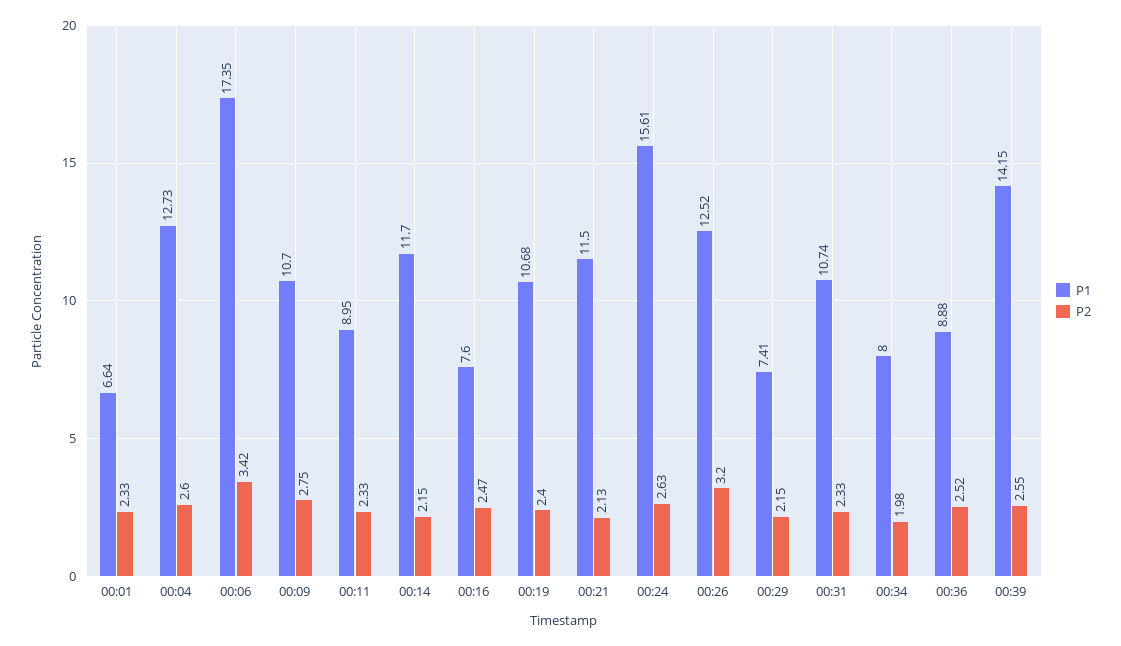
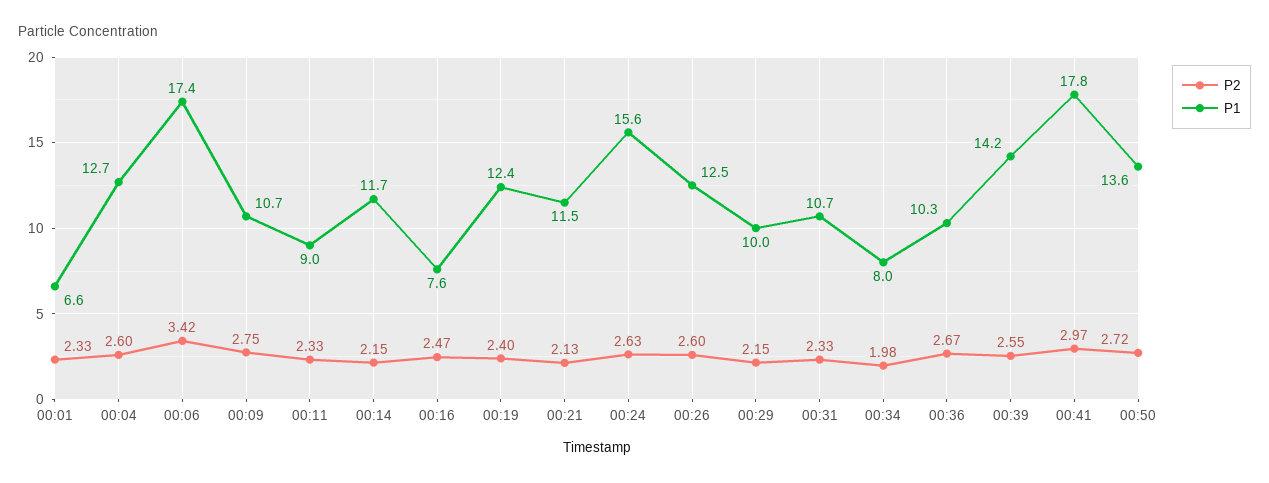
P1, 00:19: 10.68 -> 12.4
P2, 00:26: 3.2 -> 2.6
P1, 00:29: 7.41 -> 10
P1, 00:36: 8.88 -> 10.3
P2, 00:36: 2.52 -> 2.67
P2, 00:41: none -> 2.97
P1, 00:41: none -> 17.8
P2, 00:50: none -> 2.72
P1, 00:50: none -> 13.6

